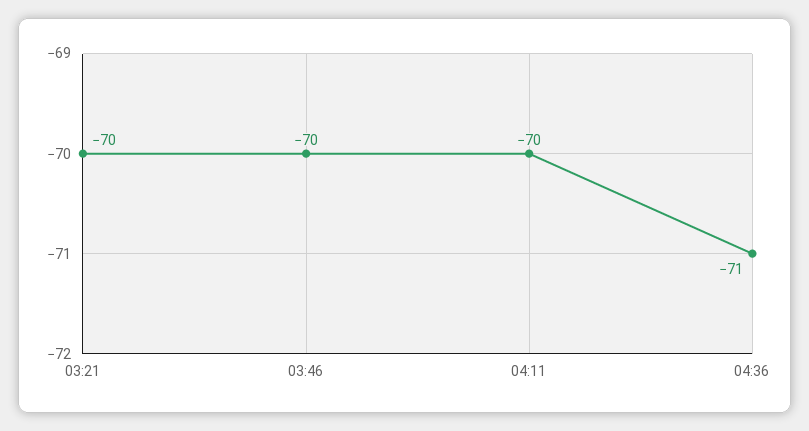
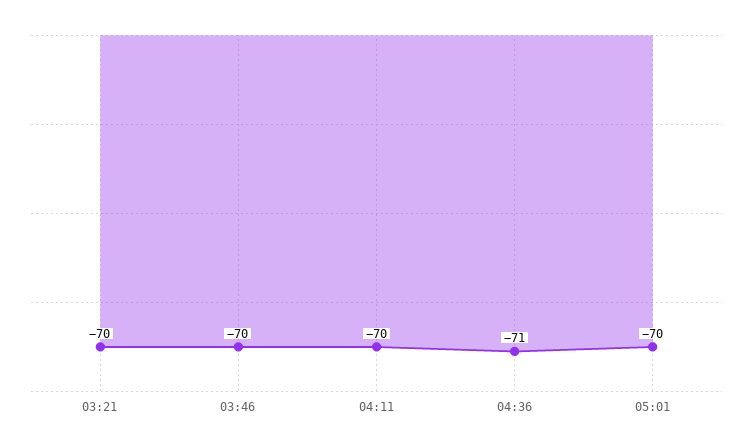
05:01: none -> -70

